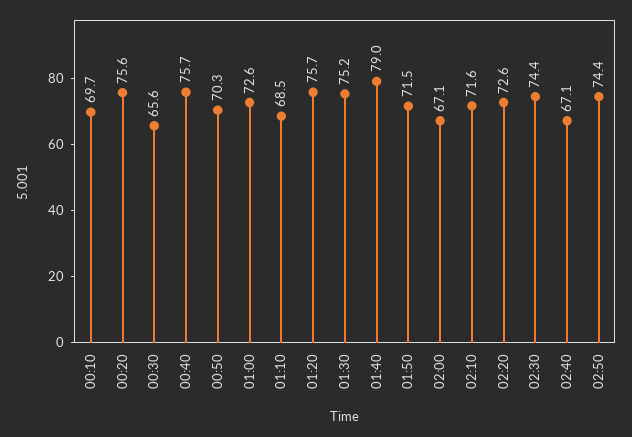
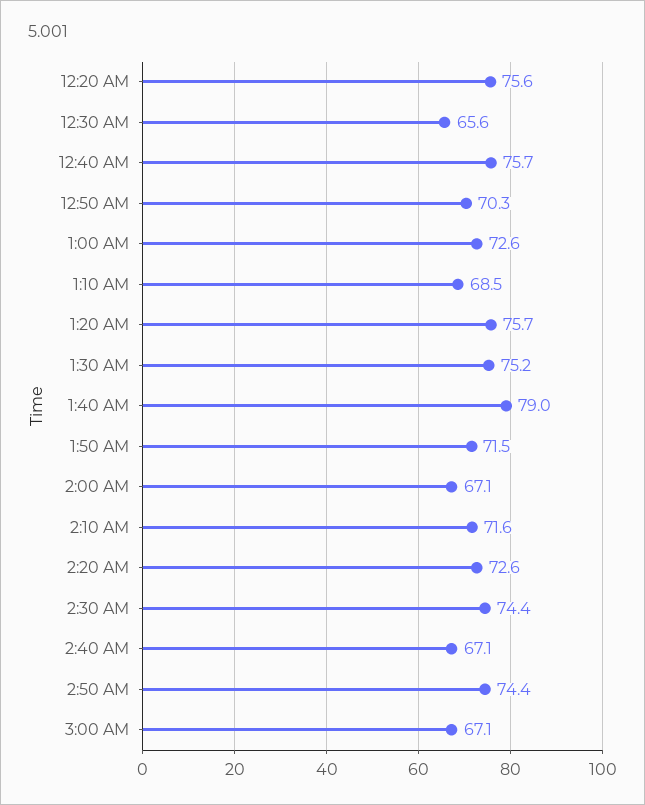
00:10: 69.7 -> none
3:00 AM: none -> 67.1

